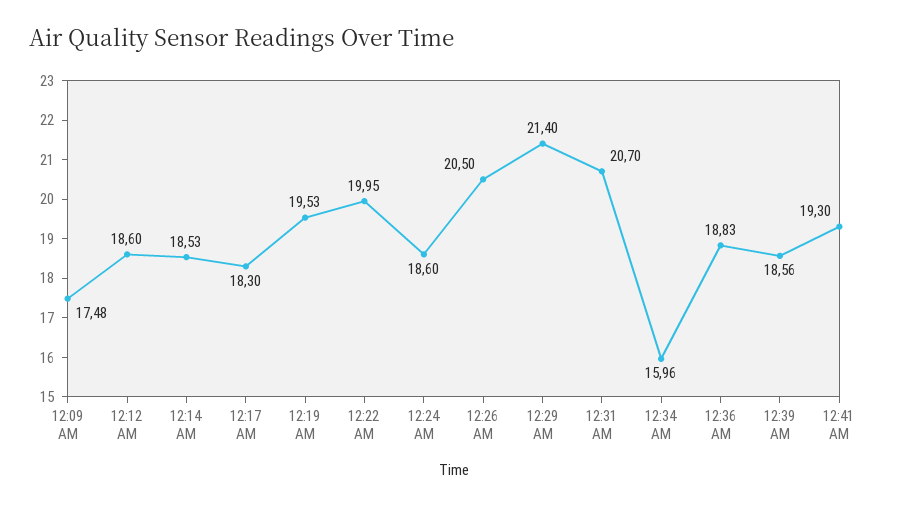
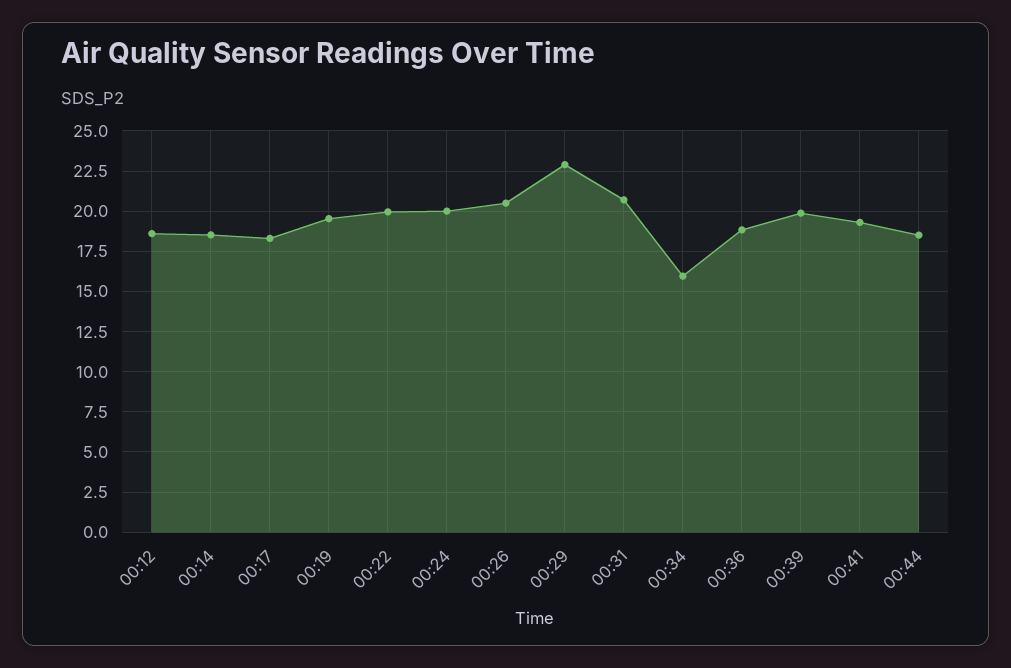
12:09 AM: 17.48 -> none
12:24 AM: 18.6 -> 20
12:29 AM: 21.4 -> 23
12:39 AM: 18.56 -> 20
00:44: none -> 18.5

